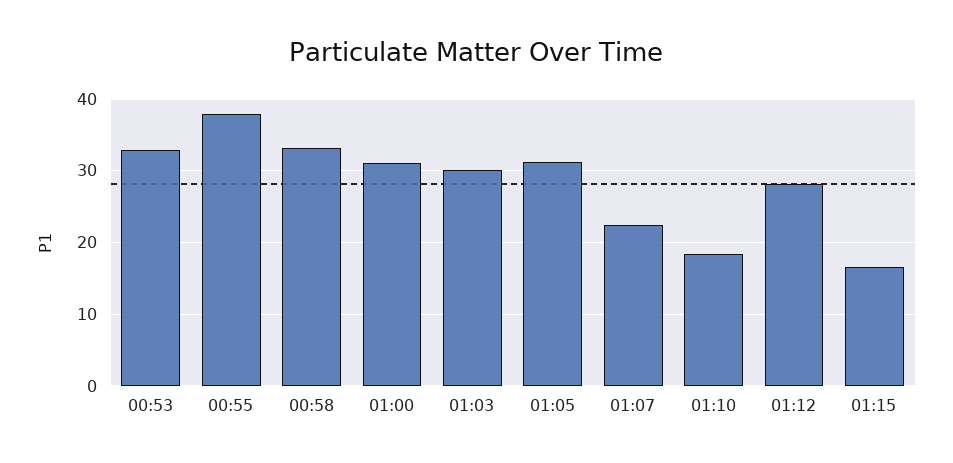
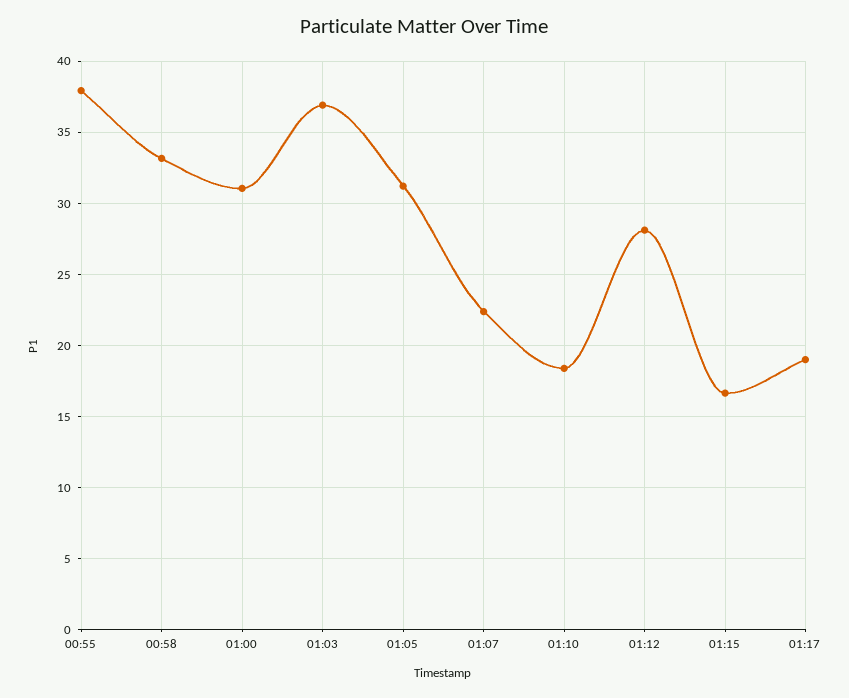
00:53: 33 -> none
01:03: 30 -> 37
01:17: none -> 19

